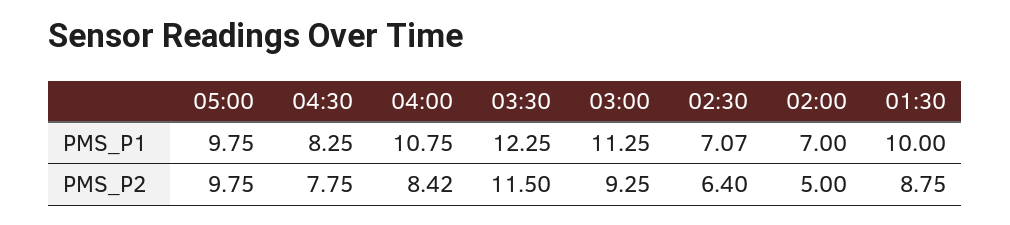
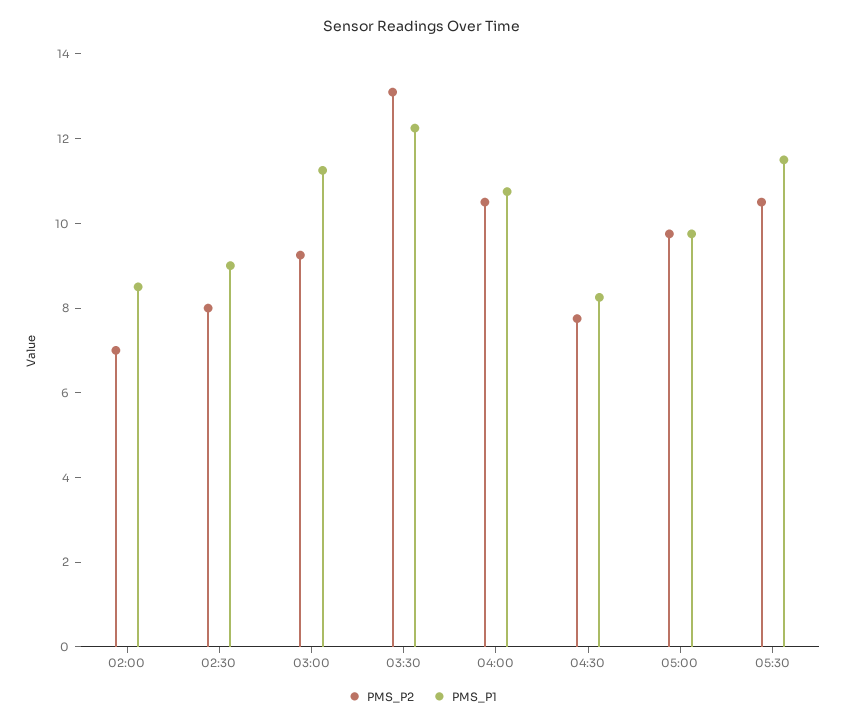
PMS_P1, 02:30: 7.07 -> 9
PMS_P1, 02:00: 7 -> 8.5
PMS_P1, 01:30: 10 -> none
PMS_P2, 04:00: 8.42 -> 10.5
PMS_P2, 03:30: 11.5 -> 13
PMS_P2, 02:30: 6.4 -> 8
PMS_P2, 02:00: 5 -> 7
PMS_P2, 01:30: 8.75 -> none
PMS_P2, 05:30: none -> 10.5
PMS_P1, 05:30: none -> 11.5

